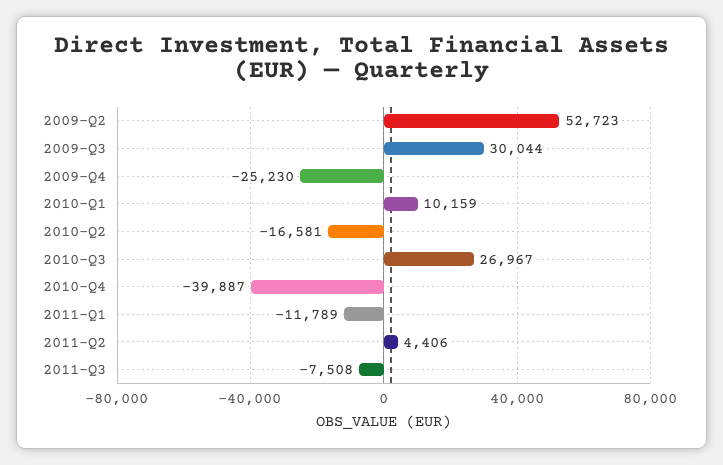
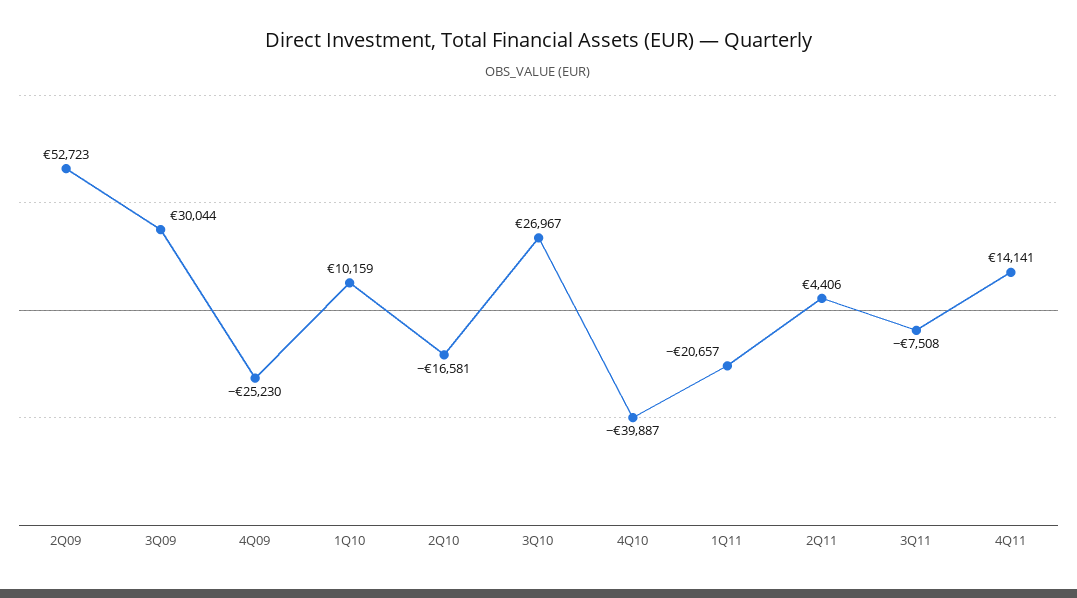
2011-Q1: -11789 -> -20657
4Q11: none -> 14141

